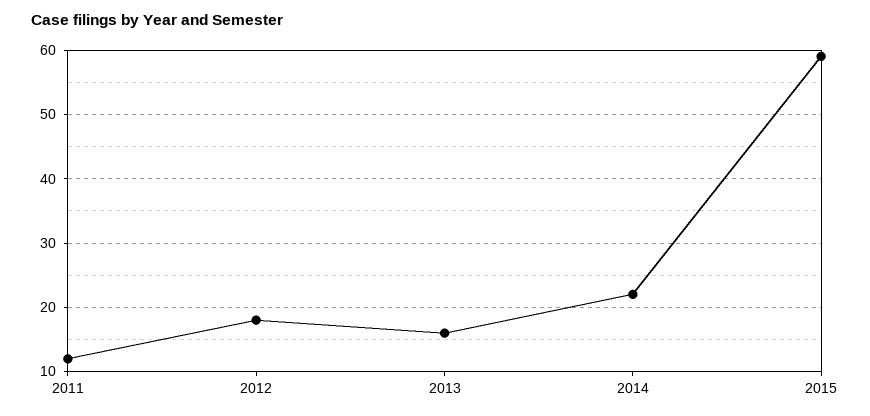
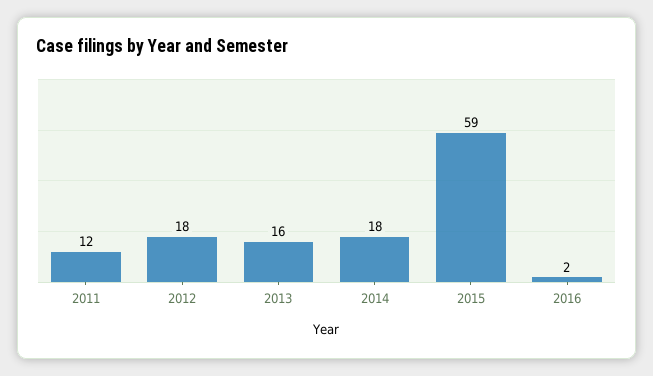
2014: 22 -> 18
2016: none -> 2

